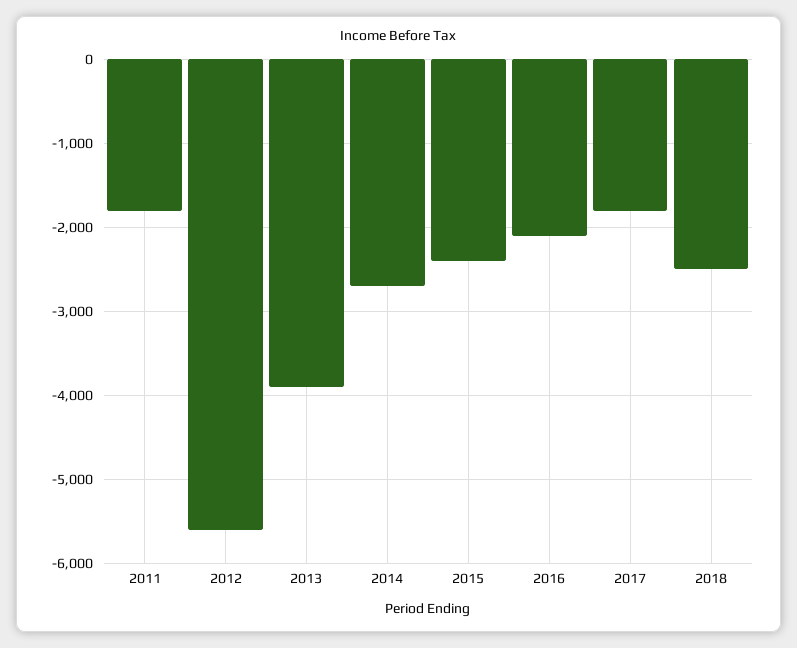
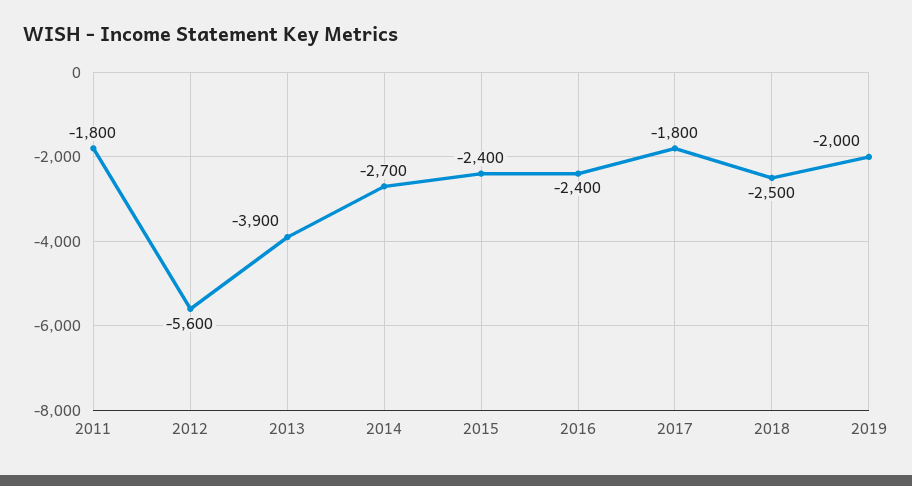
2016: -2100 -> -2400
2019: none -> -2000

